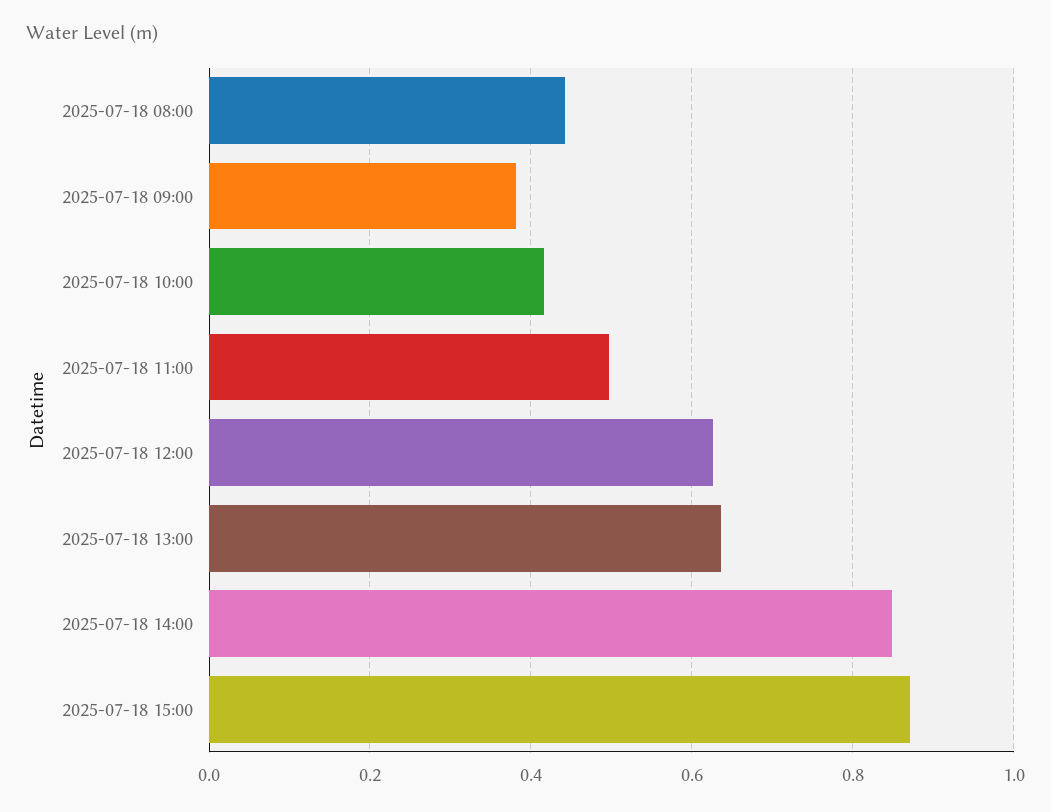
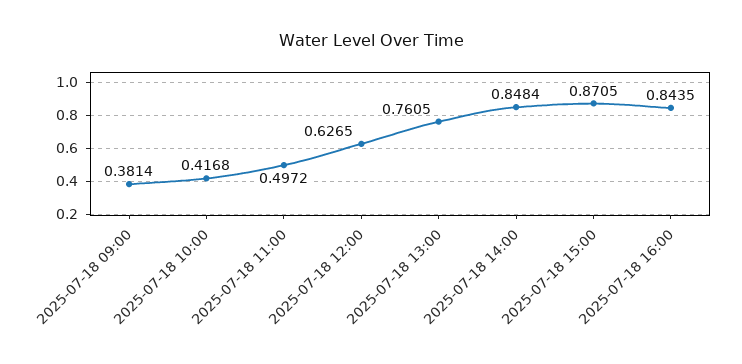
2025-07-18 08:00: 0.44 -> none
2025-07-18 13:00: 0.64 -> 0.7605
2025-07-18 16:00: none -> 0.8435

